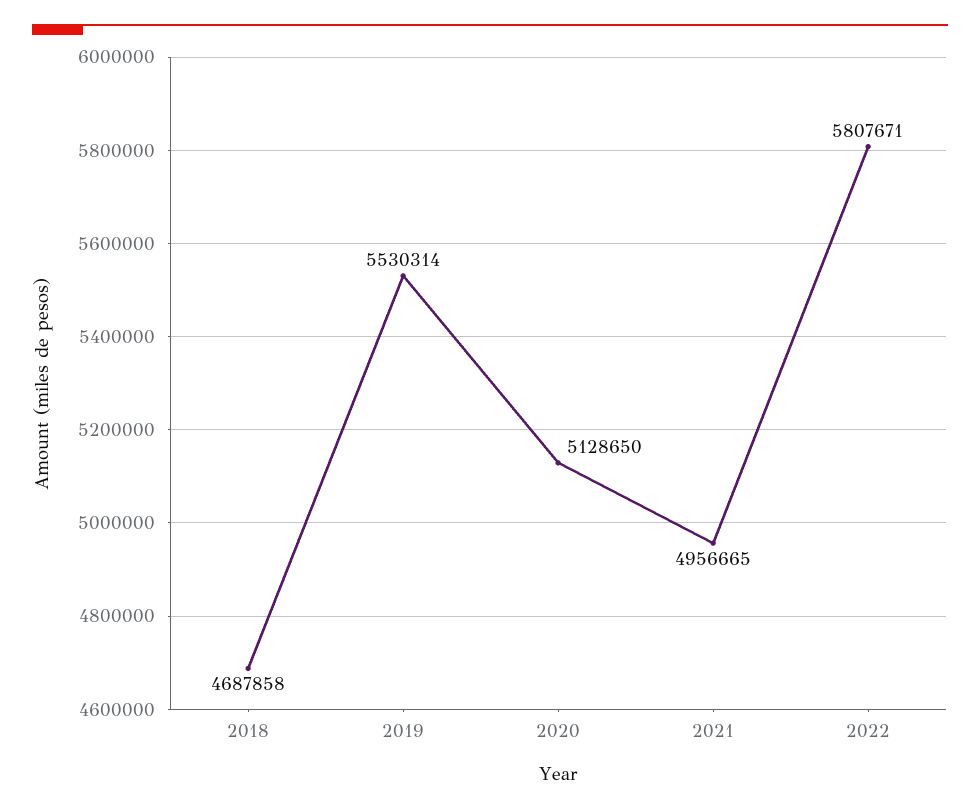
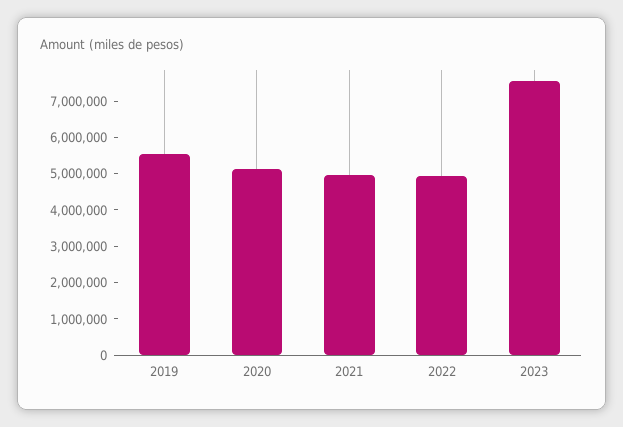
2018: 4687858 -> none
2022: 5807671 -> 5000000
2023: none -> 7500000

